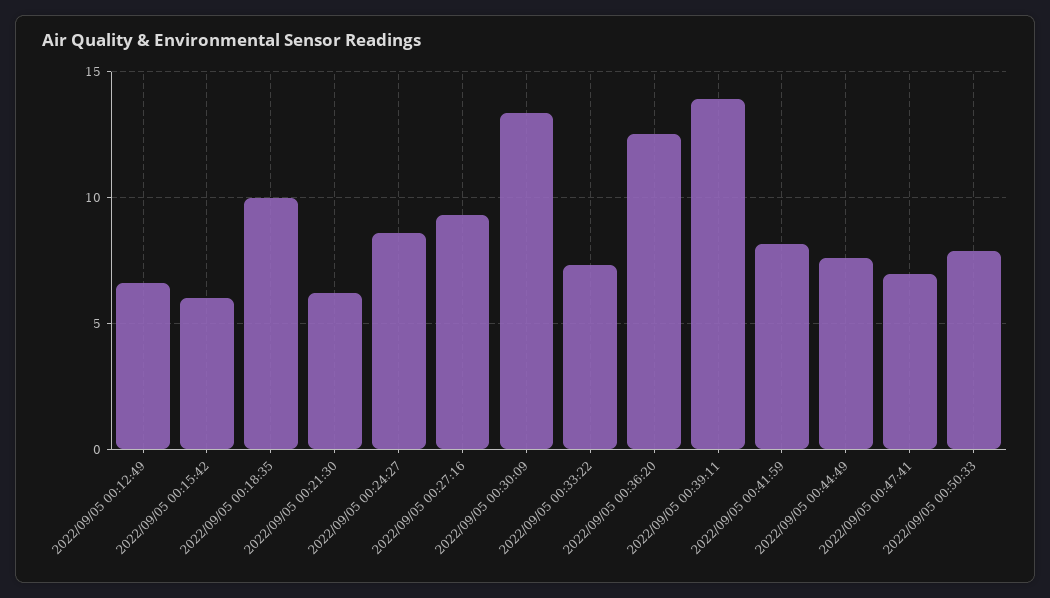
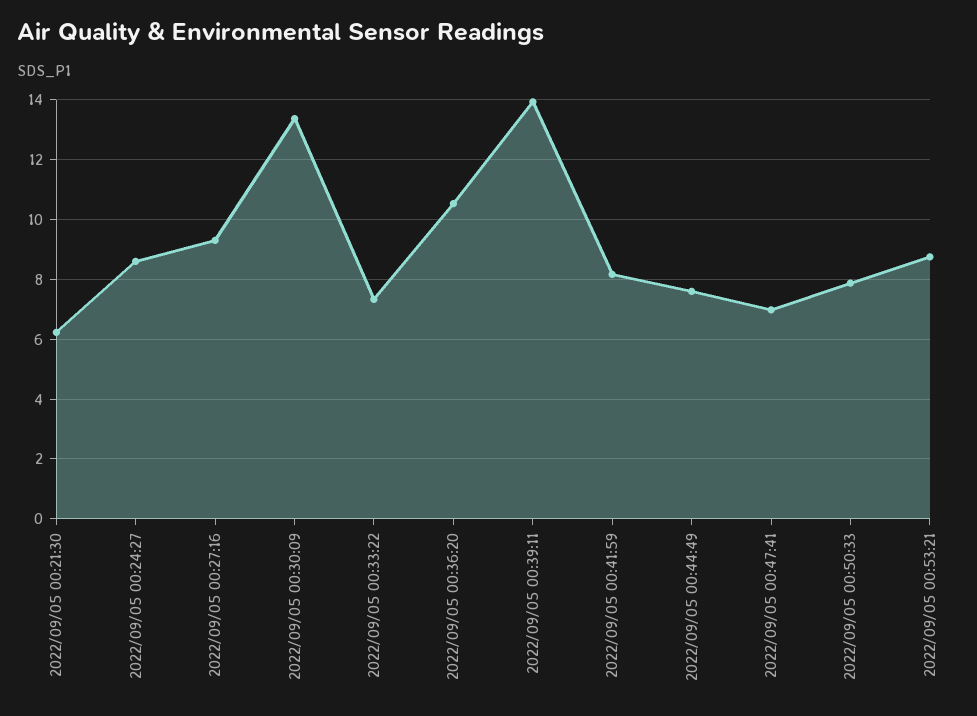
2022/09/05 00:12:49: 6.5 -> none
2022/09/05 00:15:42: 6 -> none
2022/09/05 00:18:35: 10 -> none
2022/09/05 00:36:20: 12.5 -> 10.5
2022/09/05 00:53:21: none -> 8.75

